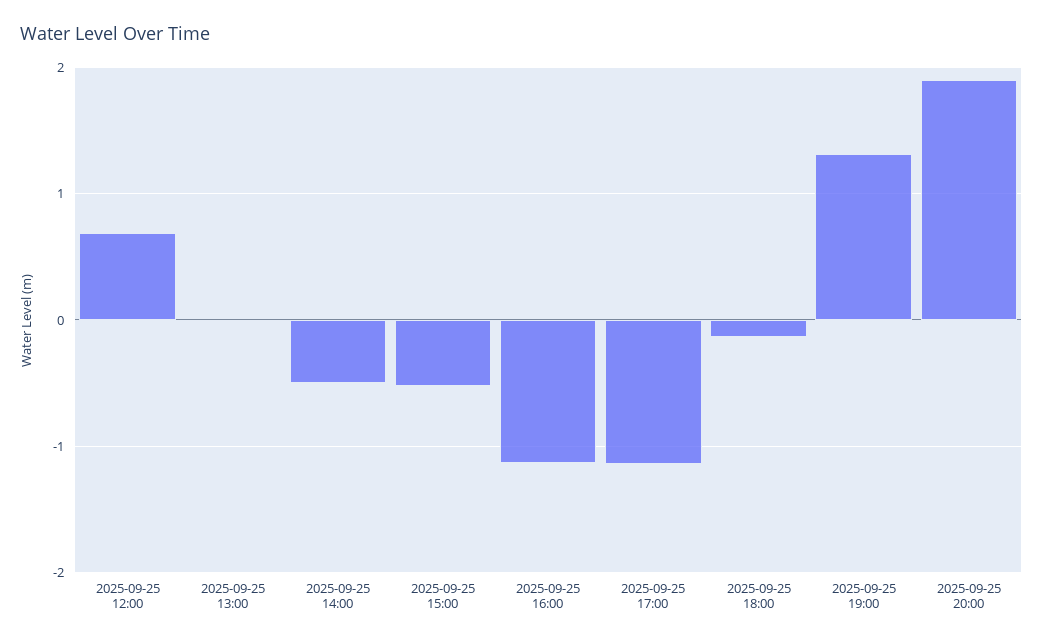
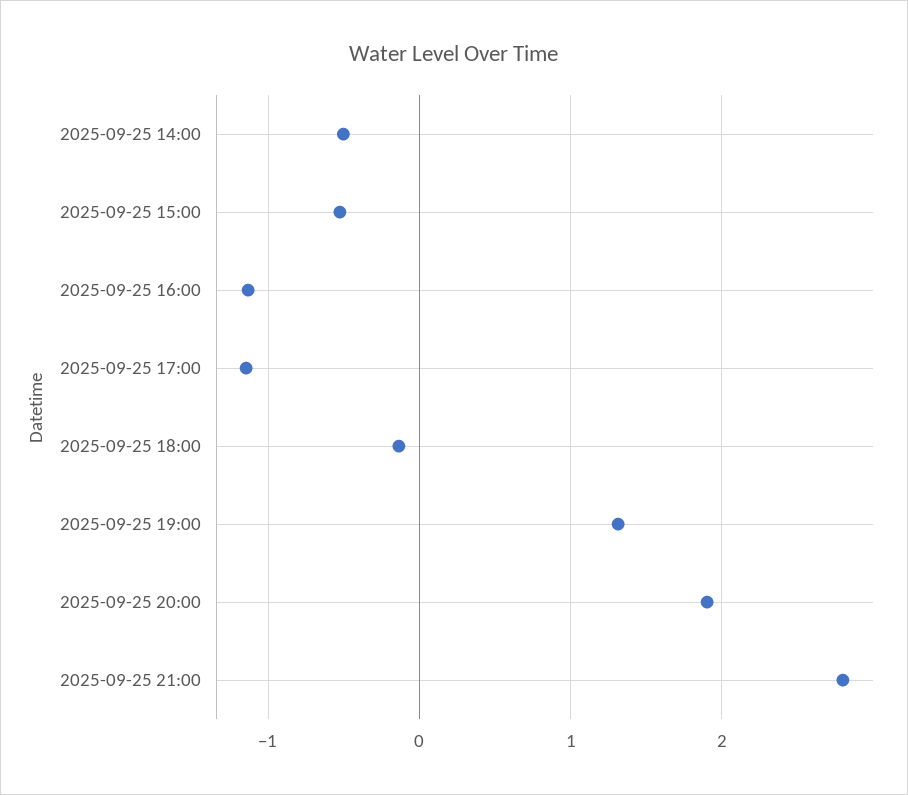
2025-09-25 12:00: 0.7 -> none
2025-09-25 13:00: 0 -> none
2025-09-25 21:00: none -> 2.8

